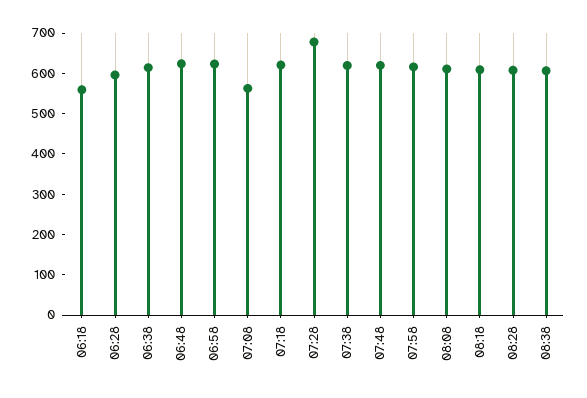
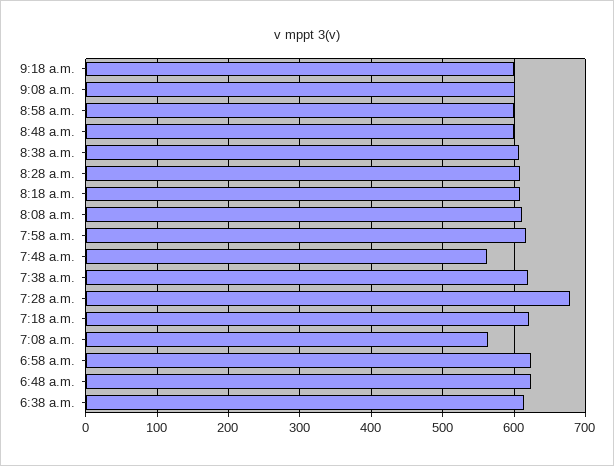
06:18: 560 -> none
06:28: 600 -> none
07:48: 620 -> 560
9:18 a.m.: none -> 600
9:08 a.m.: none -> 600
8:58 a.m.: none -> 600
8:48 a.m.: none -> 600

